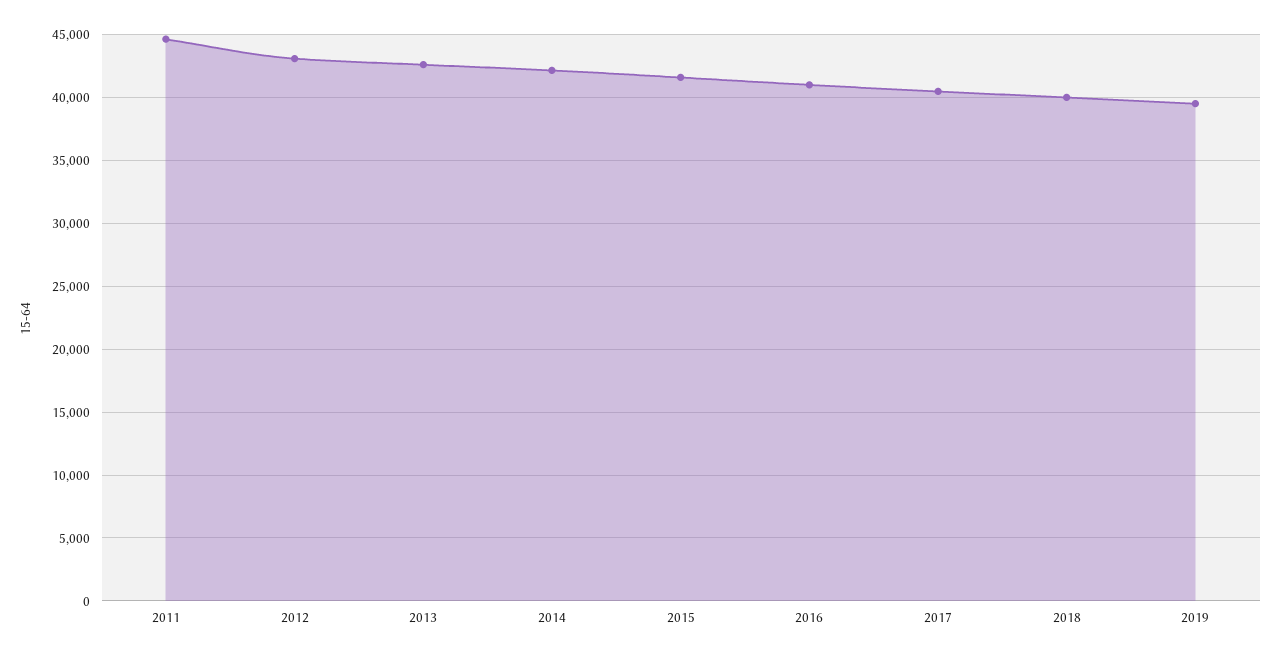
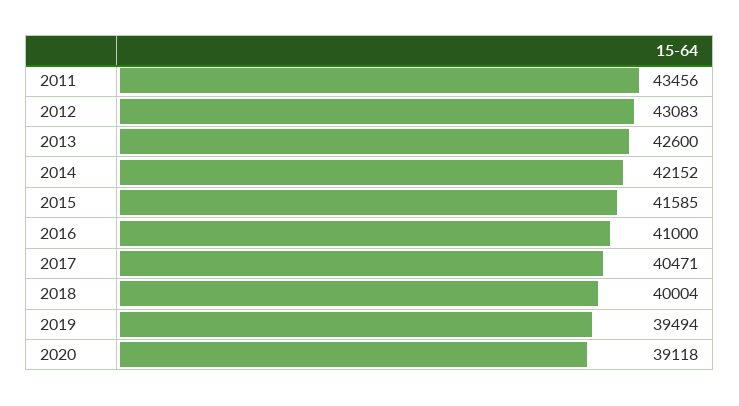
2011: 44500 -> 43456
2020: none -> 39118

